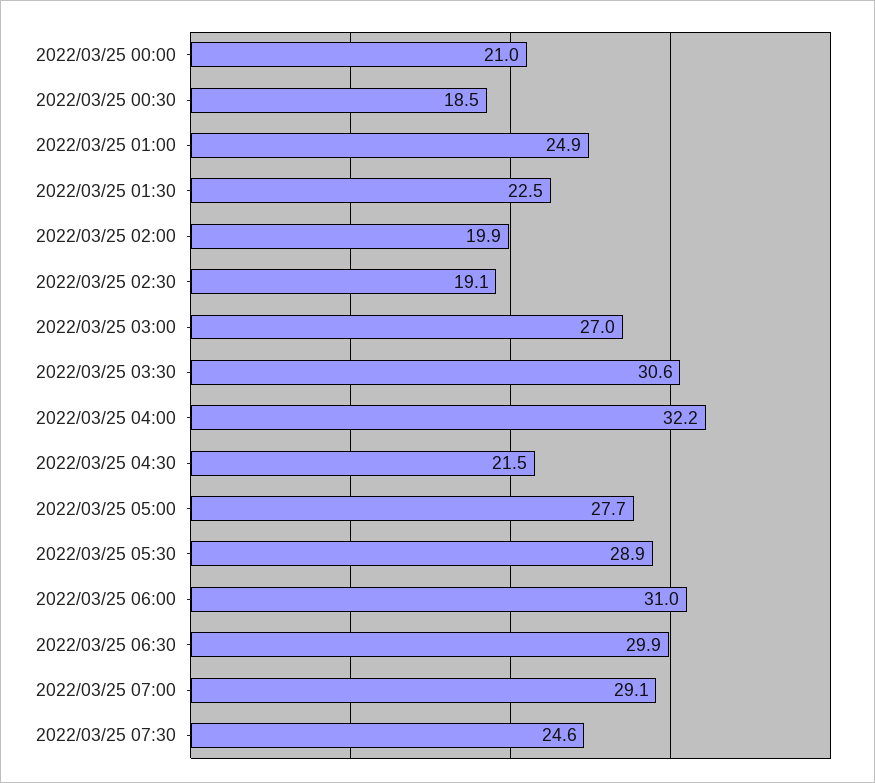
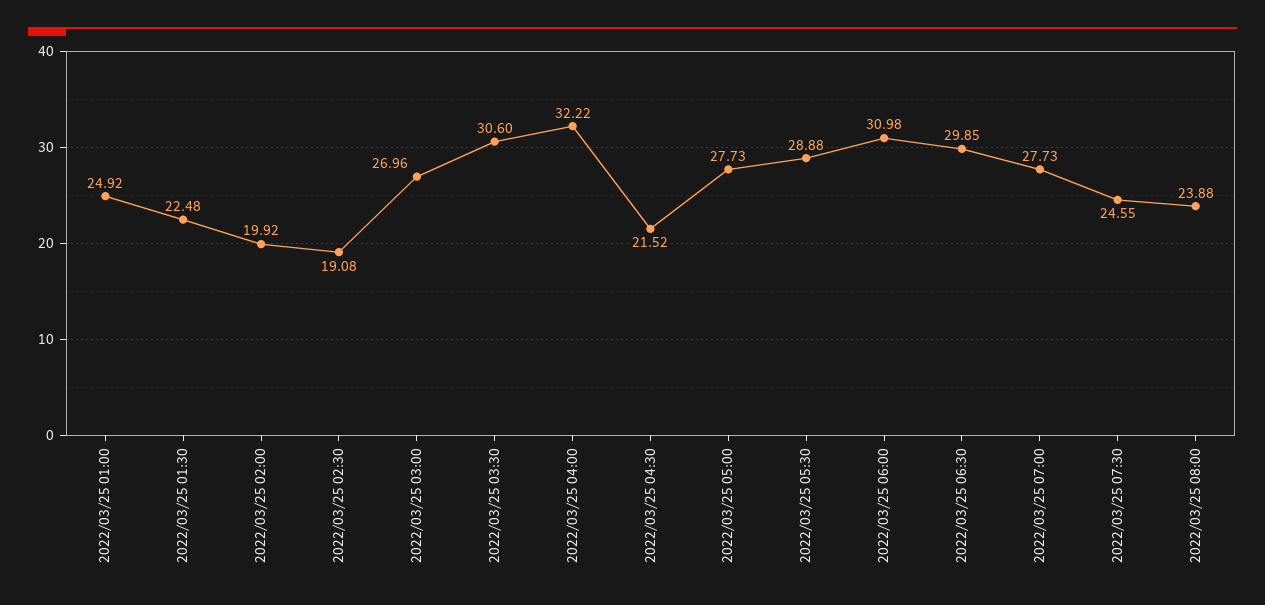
2022/03/25 00:00: 21 -> none
2022/03/25 00:30: 18.5 -> none
2022/03/25 07:00: 29.1 -> 27.73
2022/03/25 08:00: none -> 23.88

